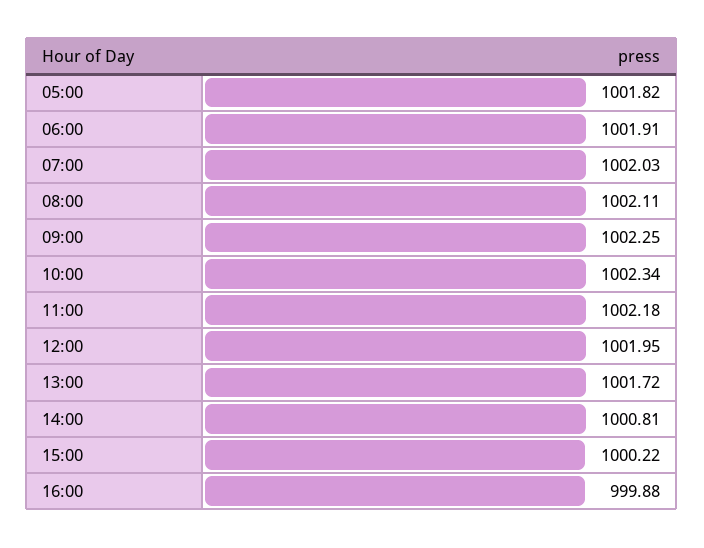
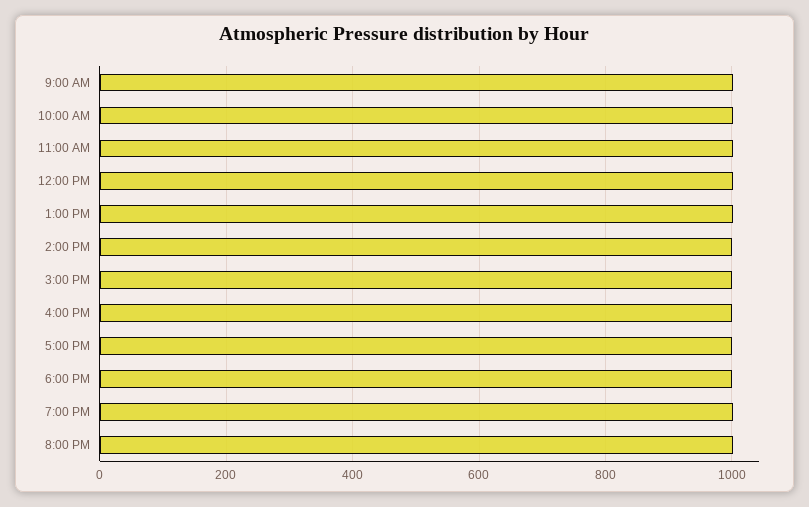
05:00: 1001.82 -> none
06:00: 1001.91 -> none
07:00: 1002.03 -> none
08:00: 1002.11 -> none
5:00 PM: none -> 1000
6:00 PM: none -> 1000
7:00 PM: none -> 1000
8:00 PM: none -> 1000

